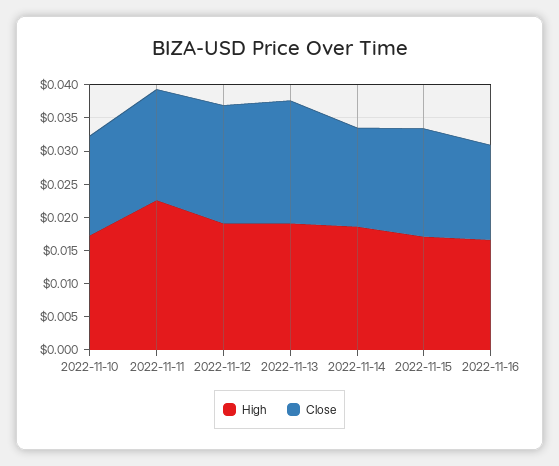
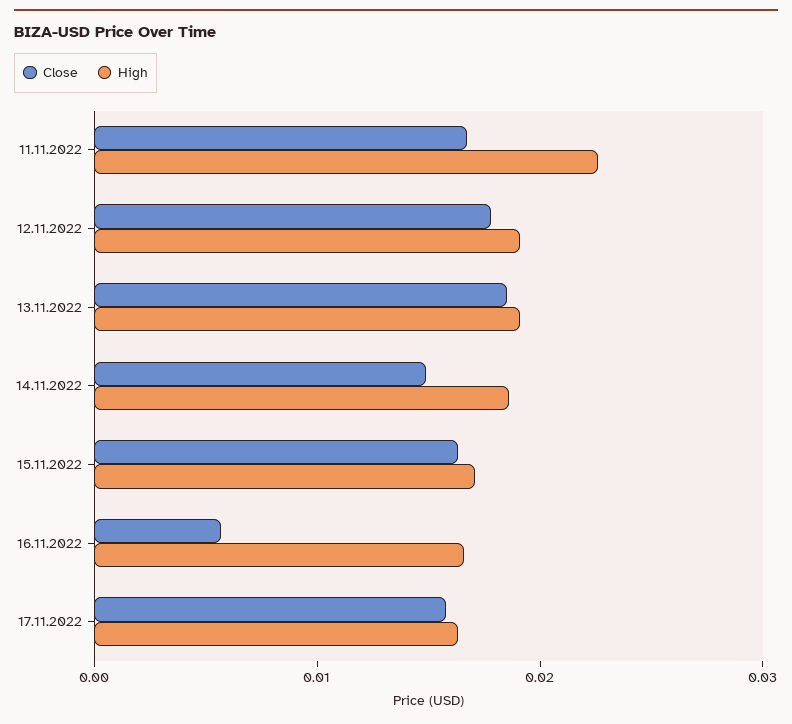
High, 2022-11-10: 0.0175 -> none
Close, 2022-11-10: 0.015 -> none
Close, 2022-11-16: 0.015 -> 0.006
Close, 17.11.2022: none -> 0.016
High, 17.11.2022: none -> 0.016

